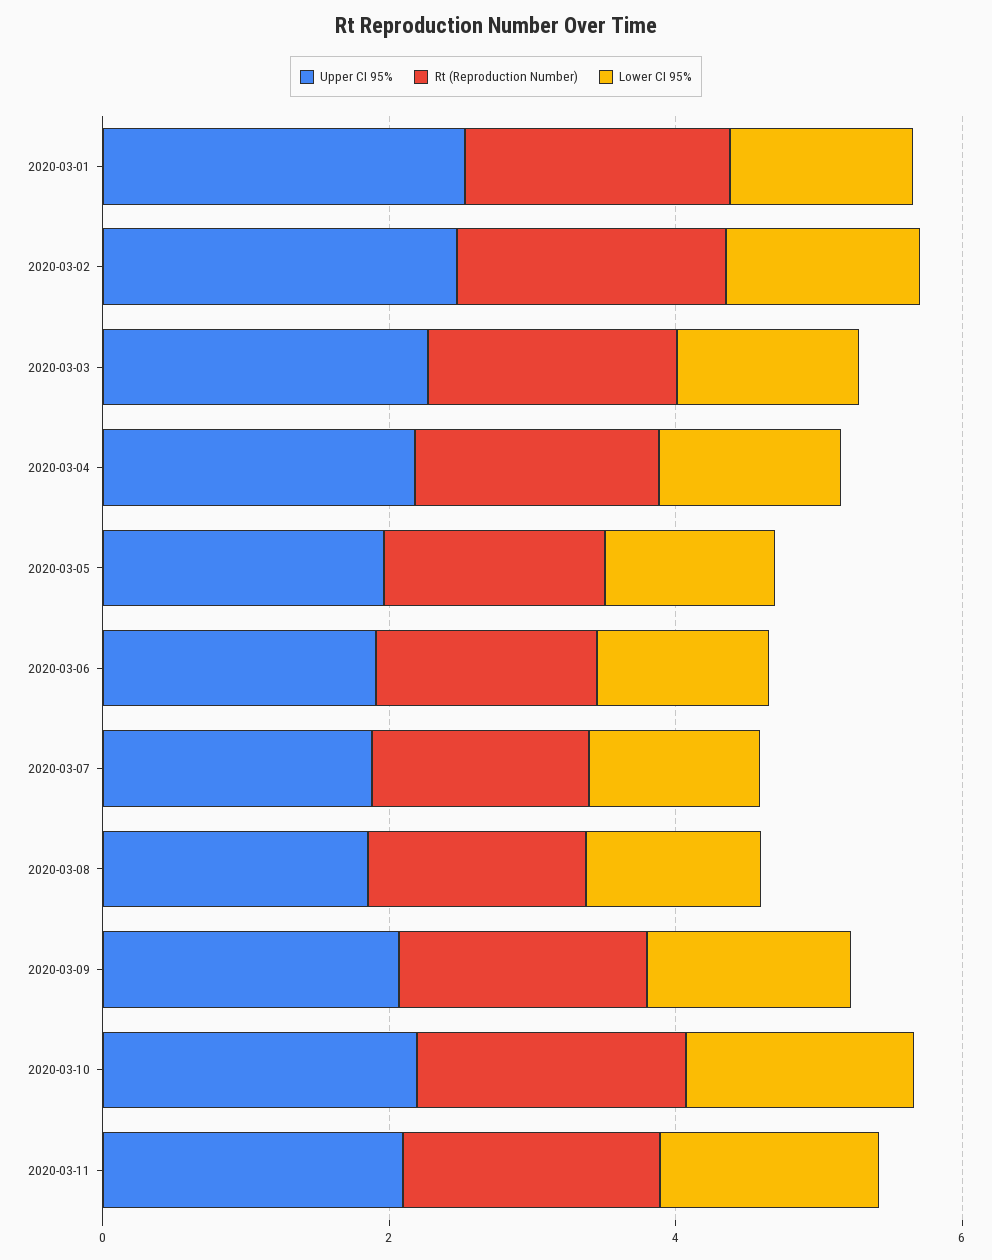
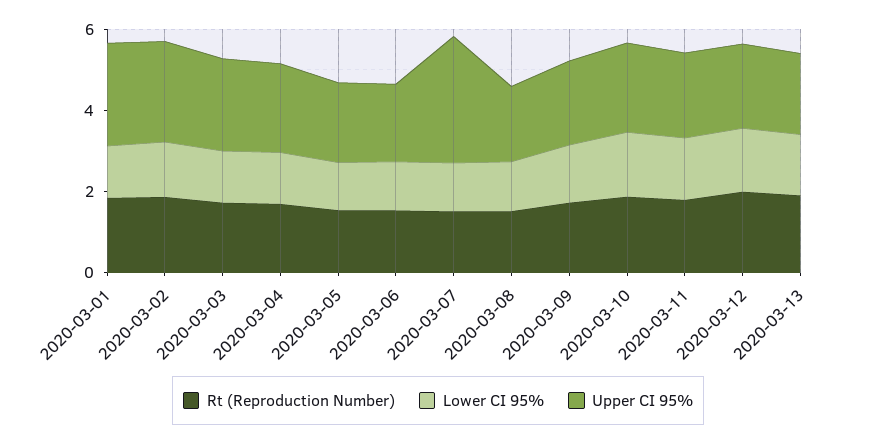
Upper CI 95%, 2020-03-07: 2 -> 3
Rt (Reproduction Number), 2020-03-12: none -> 2
Lower CI 95%, 2020-03-12: none -> 1.5
Upper CI 95%, 2020-03-12: none -> 2
Rt (Reproduction Number), 2020-03-13: none -> 2
Lower CI 95%, 2020-03-13: none -> 1.5
Upper CI 95%, 2020-03-13: none -> 2

